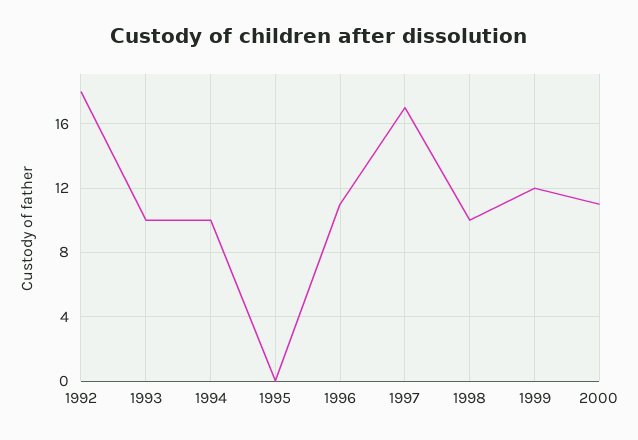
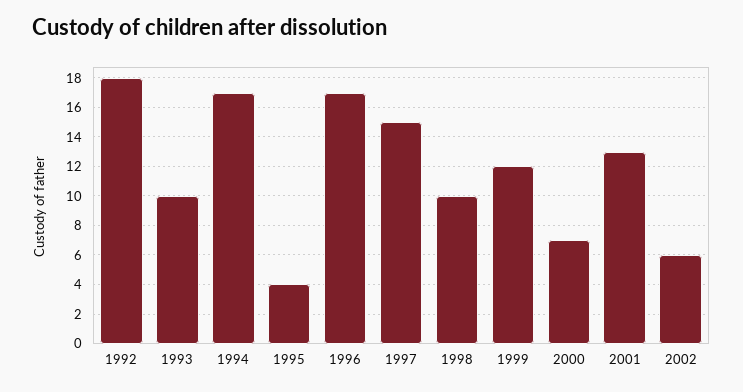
1994: 10 -> 17
1995: 0 -> 4
1996: 11 -> 17
1997: 17 -> 15
2000: 11 -> 7
2001: none -> 13
2002: none -> 6

